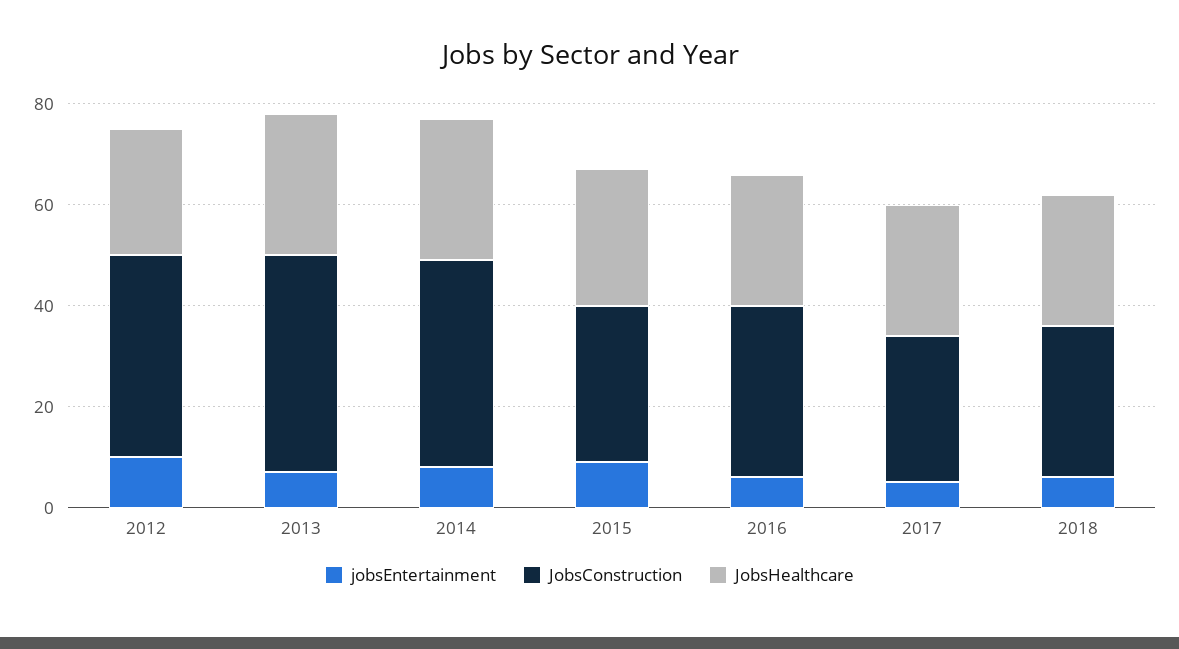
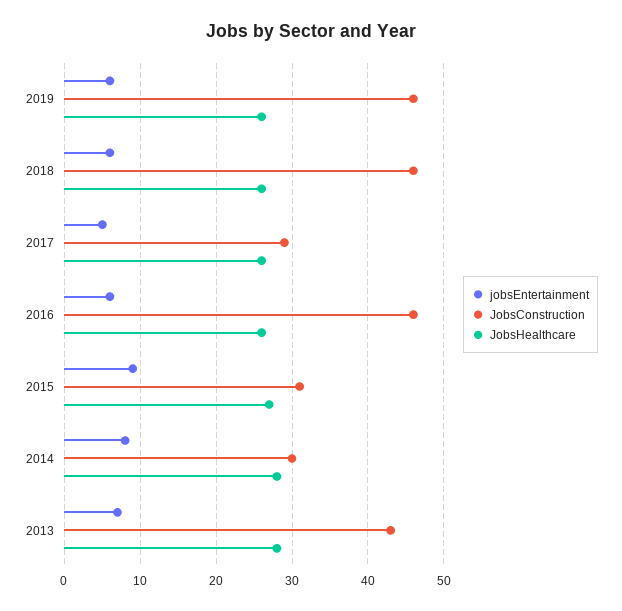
jobsEntertainment, 2012: 10 -> none
JobsConstruction, 2012: 40 -> none
JobsHealthcare, 2012: 25 -> none
JobsConstruction, 2014: 40 -> 30
JobsConstruction, 2016: 35 -> 46
JobsConstruction, 2018: 30 -> 46
jobsEntertainment, 2019: none -> 6
JobsConstruction, 2019: none -> 46
JobsHealthcare, 2019: none -> 26

